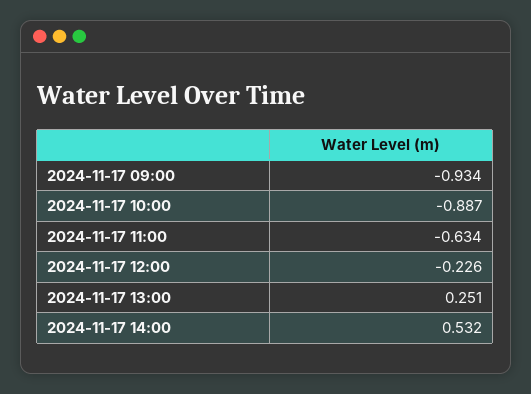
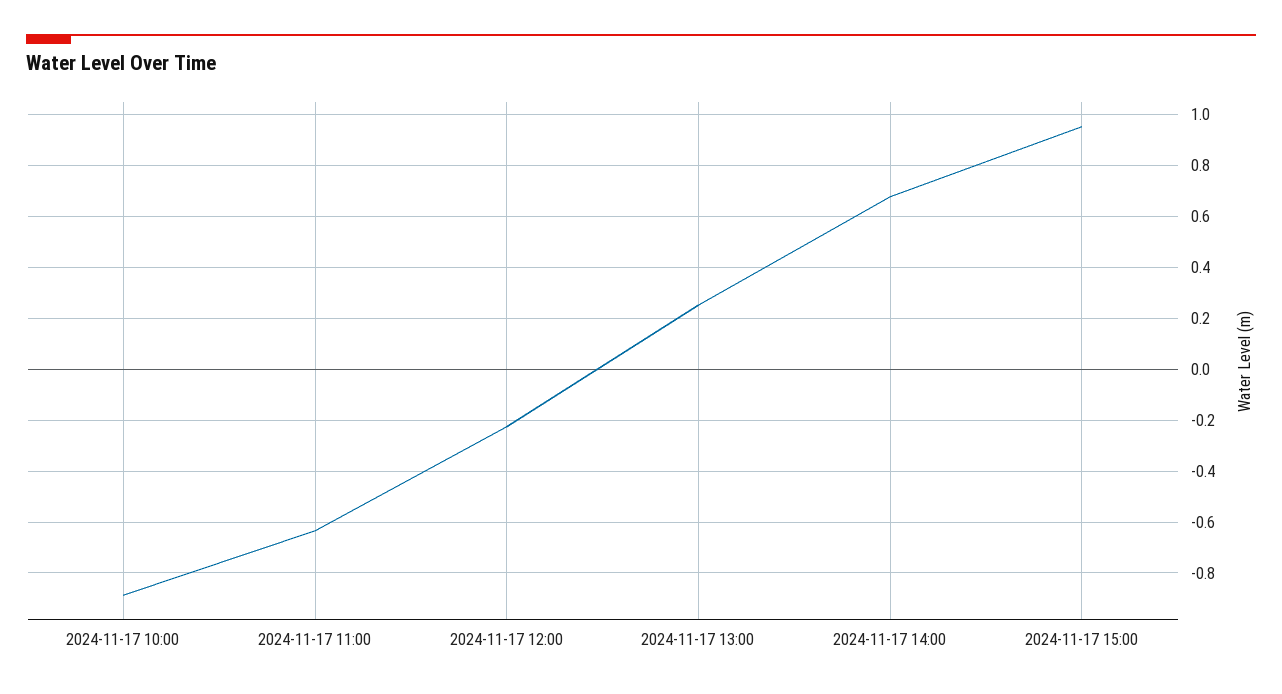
2024-11-17 09:00: -0.934 -> none
2024-11-17 14:00: 0.532 -> 0.675
2024-11-17 15:00: none -> 0.95

